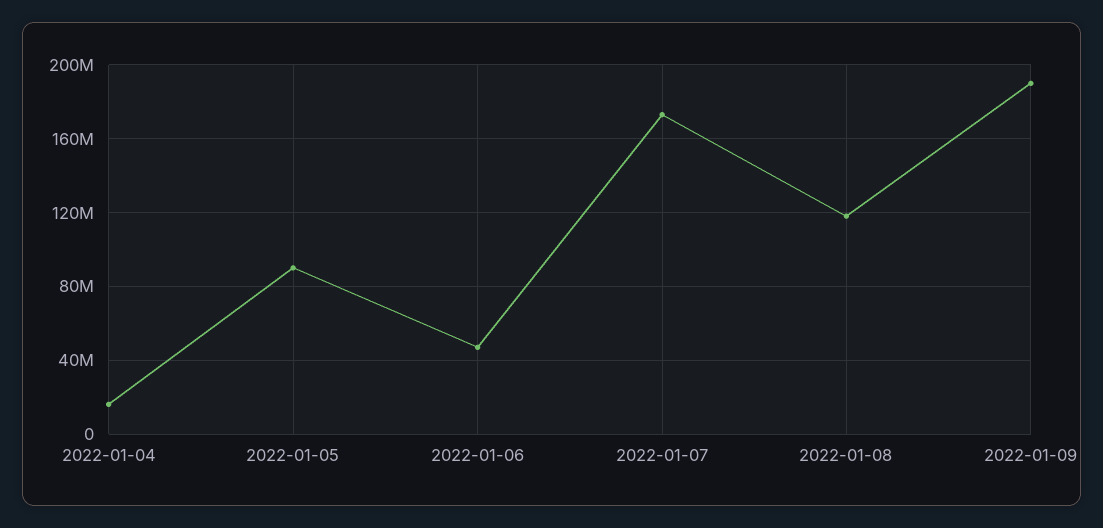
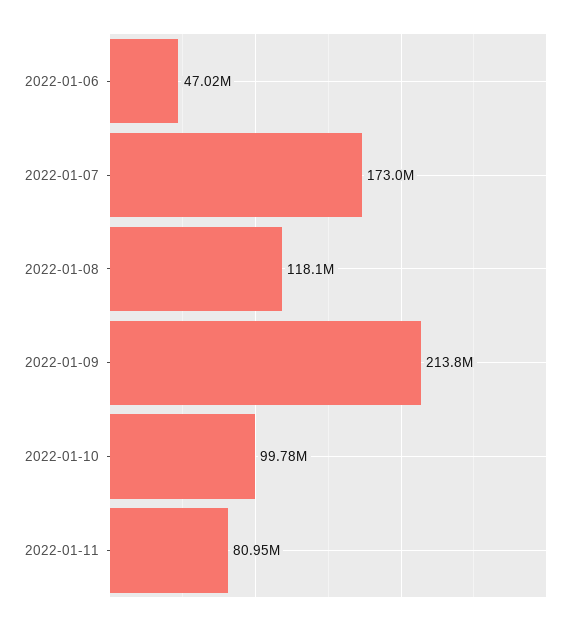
2022-01-04: 15000000 -> none
2022-01-05: 90000000 -> none
2022-01-09: 190000000 -> 213800000
2022-01-10: none -> 99780000
2022-01-11: none -> 80950000

